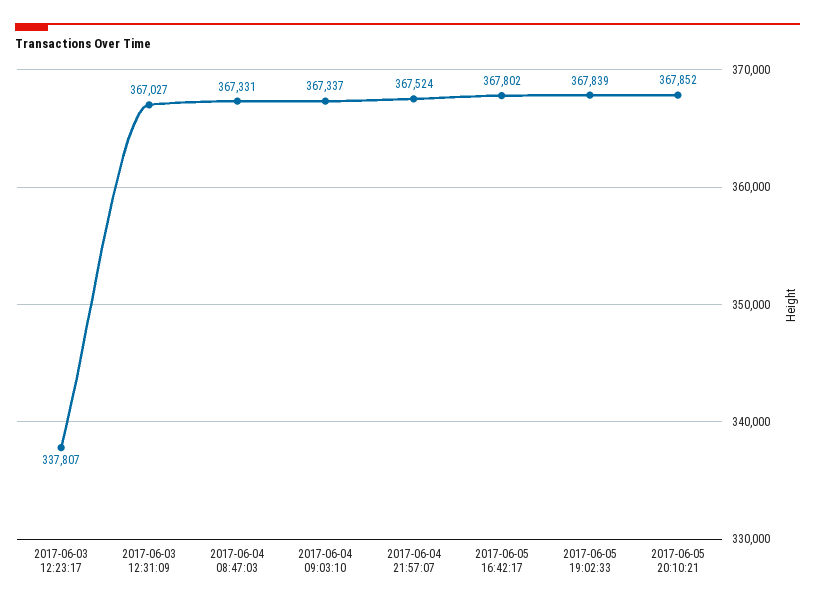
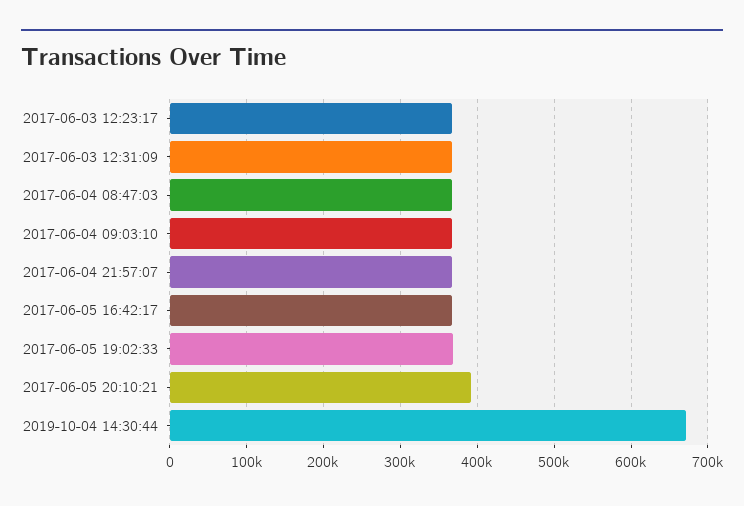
2017-06-03 12:23:17: 337807 -> 370000
2017-06-05 20:10:21: 367852 -> 390000
2019-10-04 14:30:44: none -> 670000

